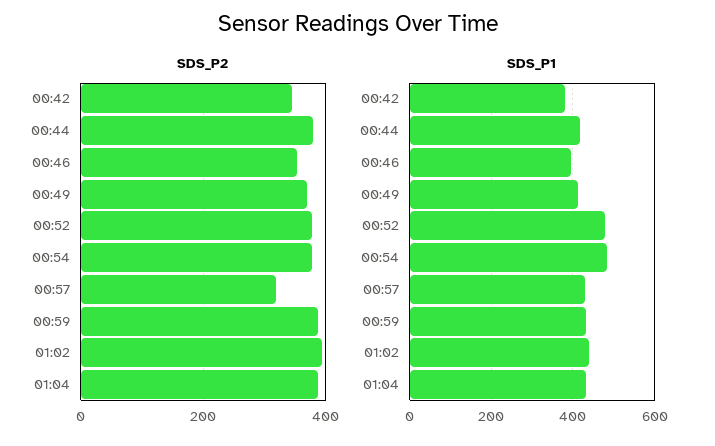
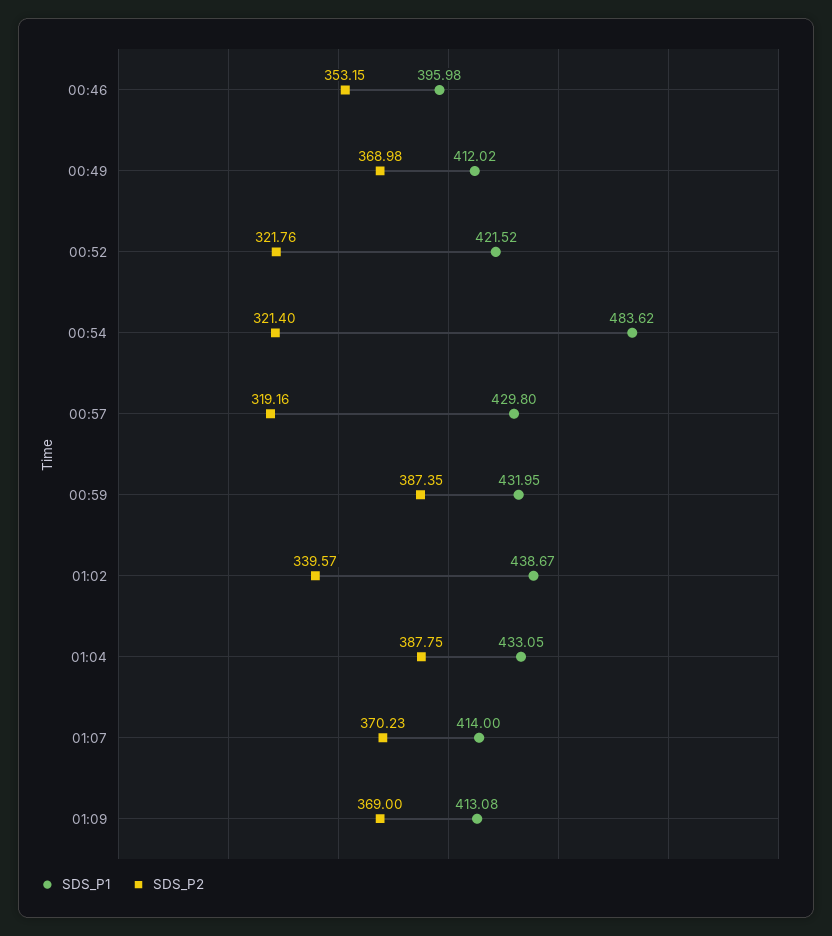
SDS_P2, 00:42: 340 -> none
SDS_P2, 00:44: 380 -> none
SDS_P2, 00:52: 380 -> 321.76
SDS_P2, 00:54: 380 -> 321.4
SDS_P2, 01:02: 400 -> 339.57
SDS_P1, 00:42: 380 -> none
SDS_P1, 00:44: 420 -> none
SDS_P1, 00:52: 480 -> 421.52
SDS_P1, 01:07: none -> 414
SDS_P2, 01:07: none -> 370.23
SDS_P1, 01:09: none -> 413.08
SDS_P2, 01:09: none -> 369

